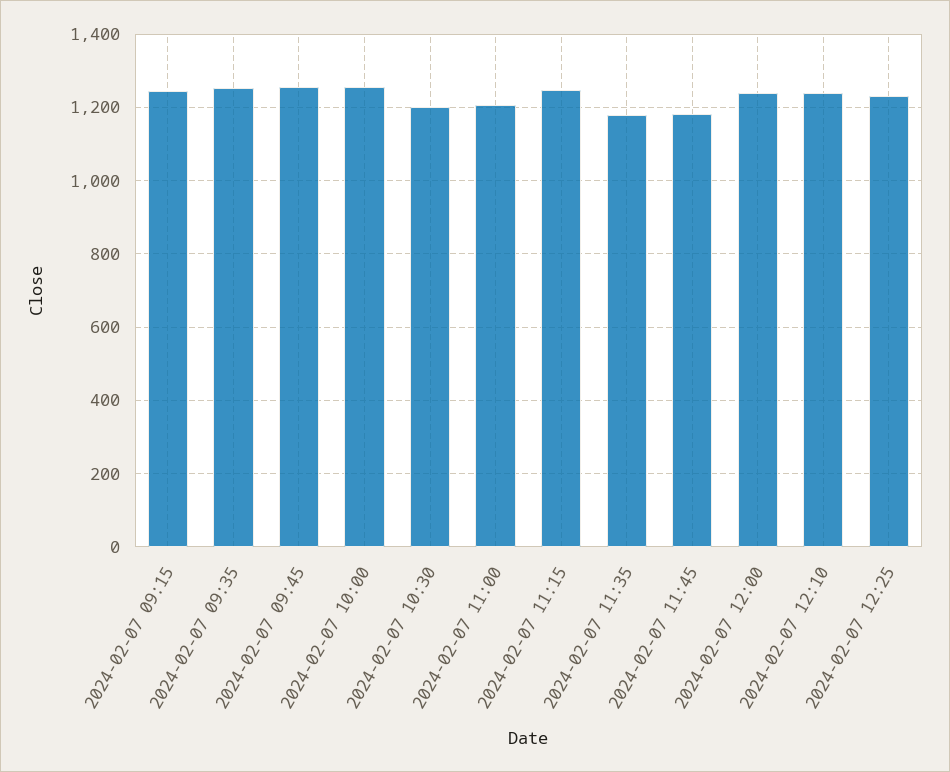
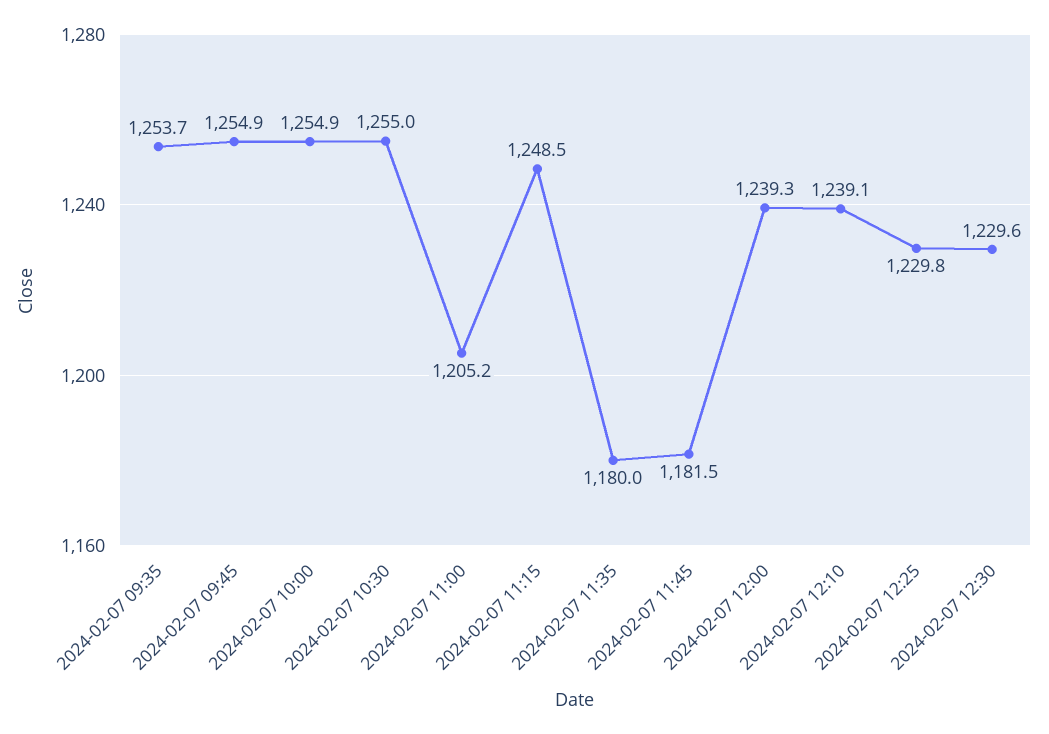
2024-02-07 09:15: 1240 -> none
2024-02-07 10:30: 1200 -> 1255
2024-02-07 12:30: none -> 1229.6

